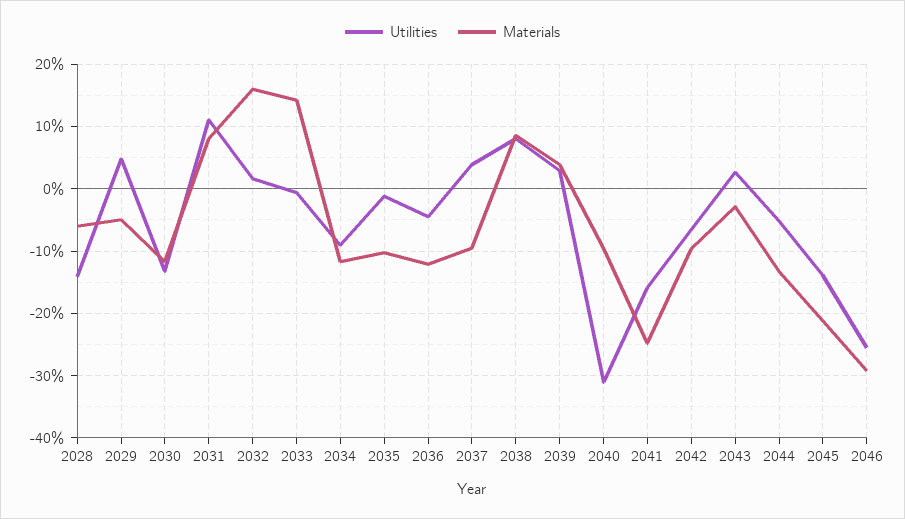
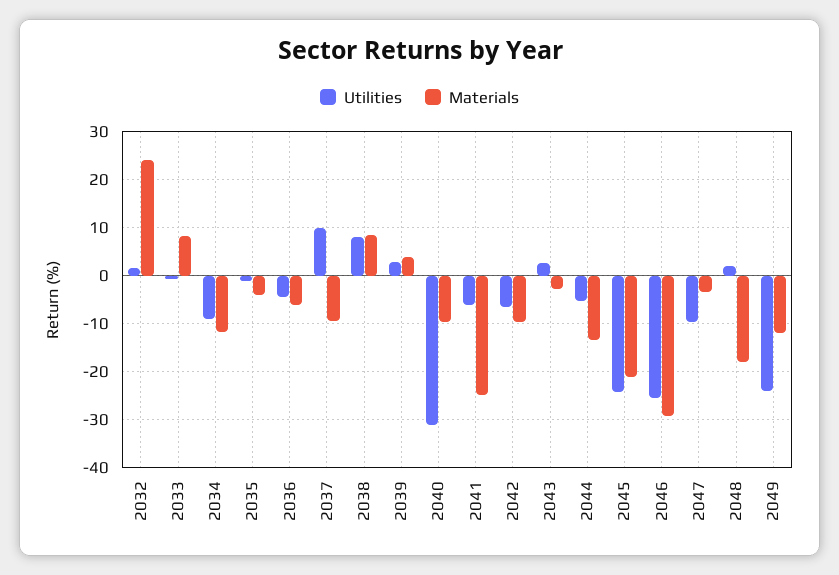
Utilities, 2028: -14 -> none
Materials, 2028: -6 -> none
Utilities, 2029: 5 -> none
Materials, 2029: -5 -> none
Utilities, 2030: -13 -> none
Materials, 2030: -12 -> none
Utilities, 2031: 11 -> none
Materials, 2031: 8 -> none
Materials, 2032: 16 -> 24
Materials, 2033: 14 -> 8
Materials, 2035: -10 -> -4
Materials, 2036: -12 -> -6
Utilities, 2037: 4 -> 10
Utilities, 2041: -16 -> -6
Utilities, 2045: -14 -> -24
Utilities, 2047: none -> -10
Materials, 2047: none -> -4
Utilities, 2048: none -> 2
Materials, 2048: none -> -18
Utilities, 2049: none -> -24
Materials, 2049: none -> -12

